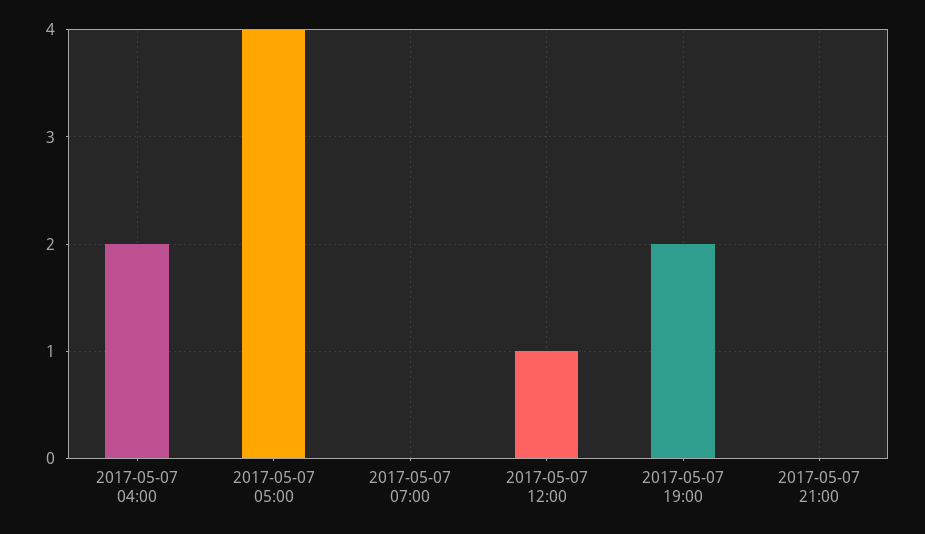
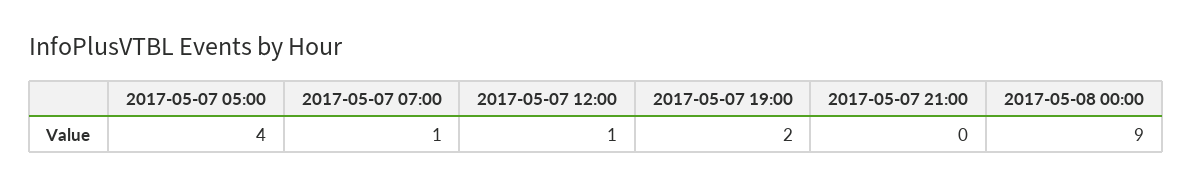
2017-05-07 04:00: 2 -> none
2017-05-07 07:00: 0 -> 1
2017-05-08 00:00: none -> 9

